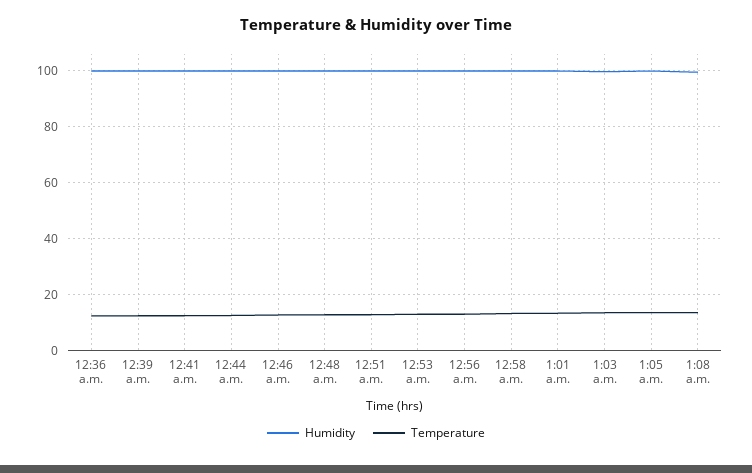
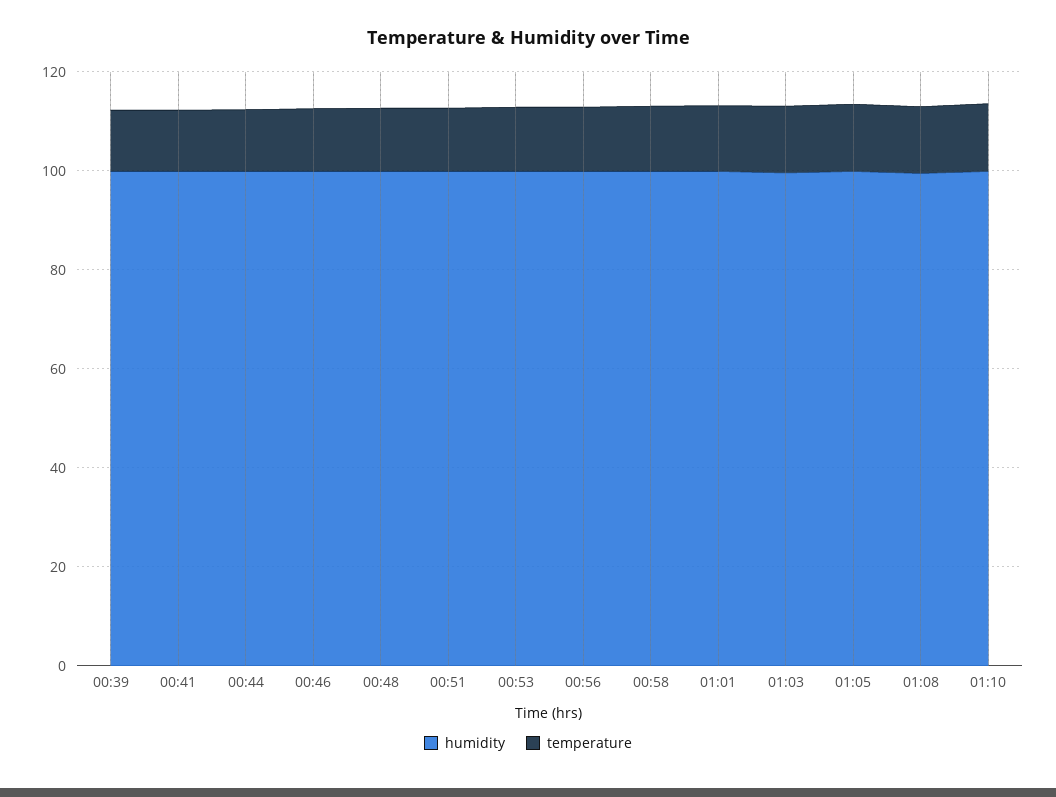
Humidity, 12:36 a.m.: 100 -> none
Temperature, 12:36 a.m.: 12.5 -> none
Humidity, 01:10: none -> 100
Temperature, 01:10: none -> 15

